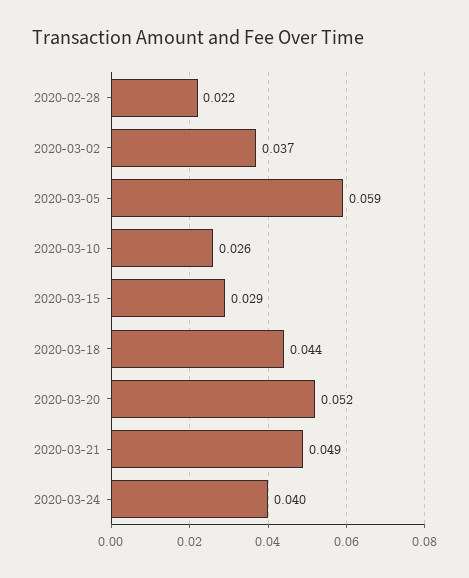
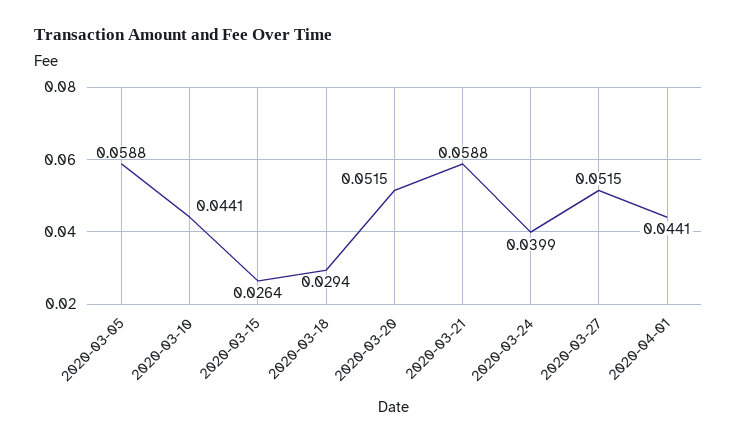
2020-02-28: 0.022 -> none
2020-03-02: 0.037 -> none
2020-03-10: 0.026 -> 0.0441
2020-03-15: 0.029 -> 0.0264
2020-03-18: 0.044 -> 0.0294
2020-03-21: 0.049 -> 0.0588
2020-03-27: none -> 0.0515
2020-04-01: none -> 0.0441

